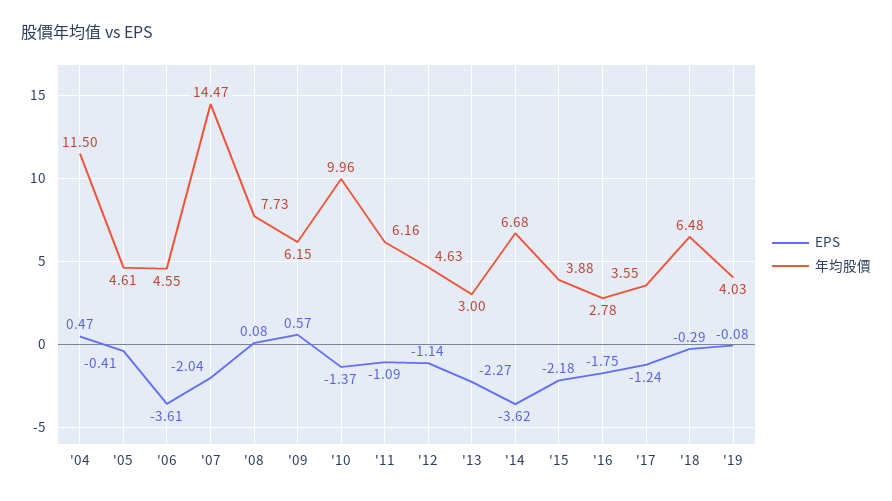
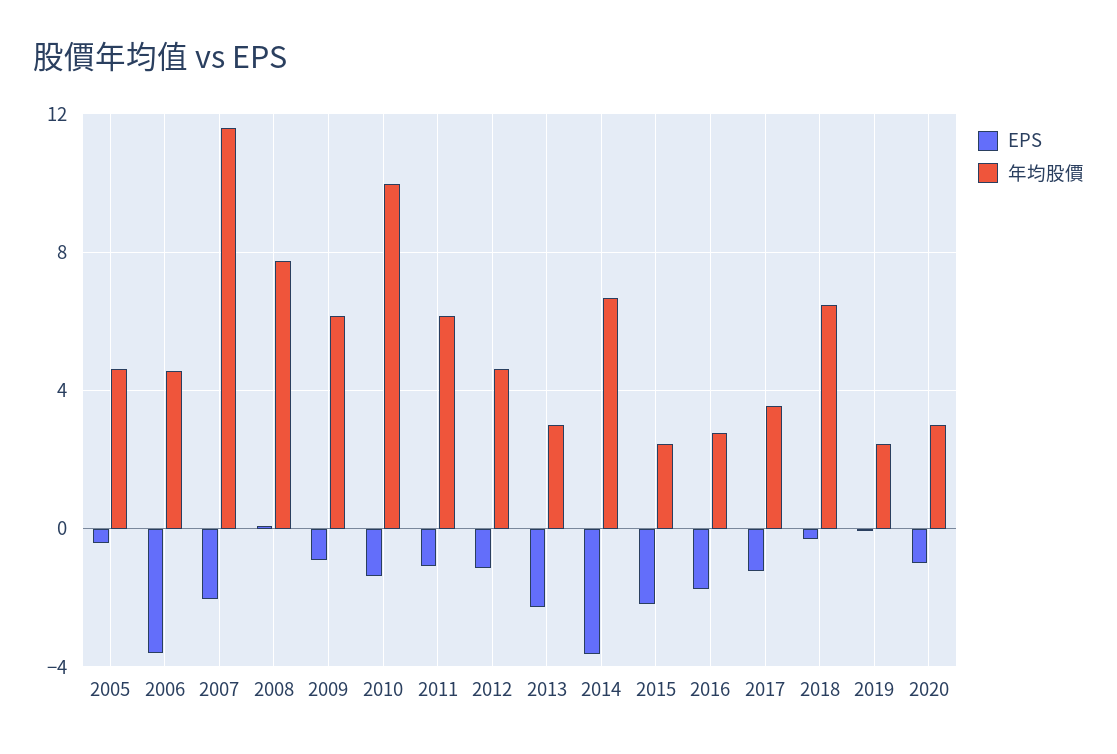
EPS, '04: 0.47 -> none
年均股價, '04: 11.5 -> none
年均股價, '07: 14.47 -> 11.5
EPS, '09: 0.57 -> -1
年均股價, '15: 3.88 -> 2.5
年均股價, '19: 4.03 -> 2.5
EPS, 2020: none -> -1
年均股價, 2020: none -> 3

